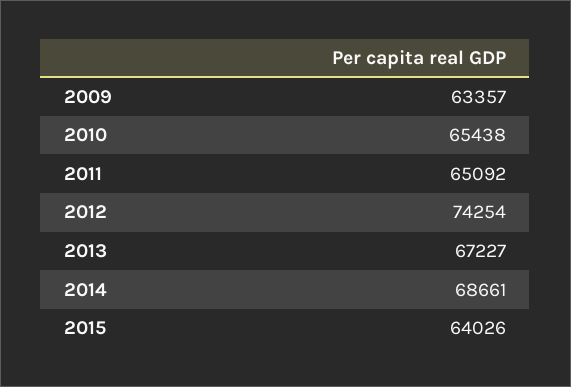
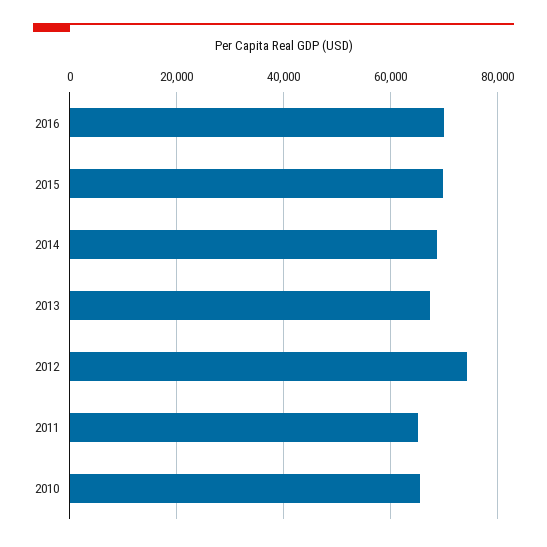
2009: 63357 -> none
2015: 64026 -> 70000
2016: none -> 70000

